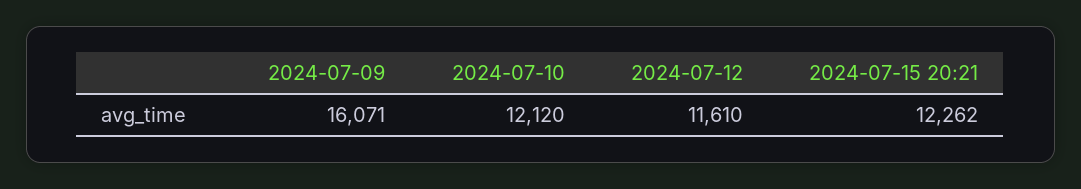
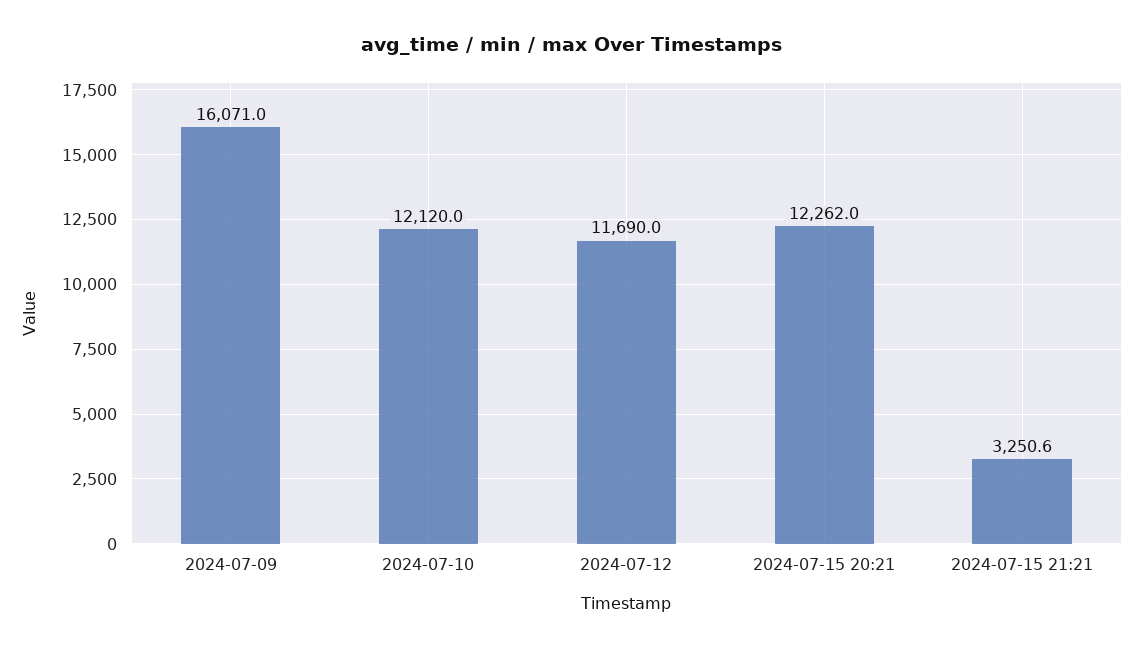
2024-07-12: 11610 -> 11690
2024-07-15 21:21: none -> 3250.6

